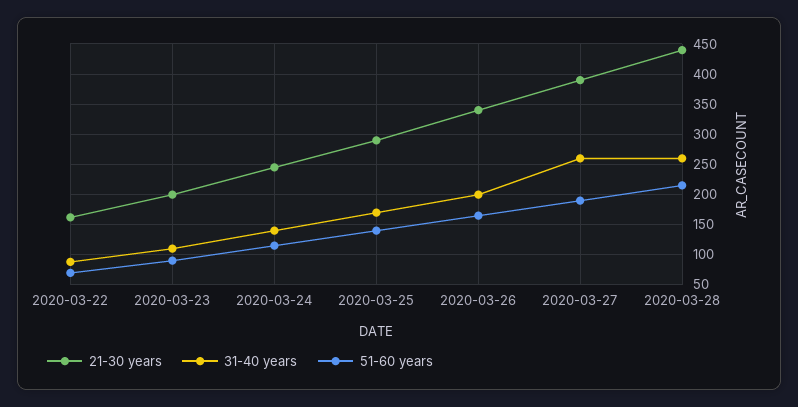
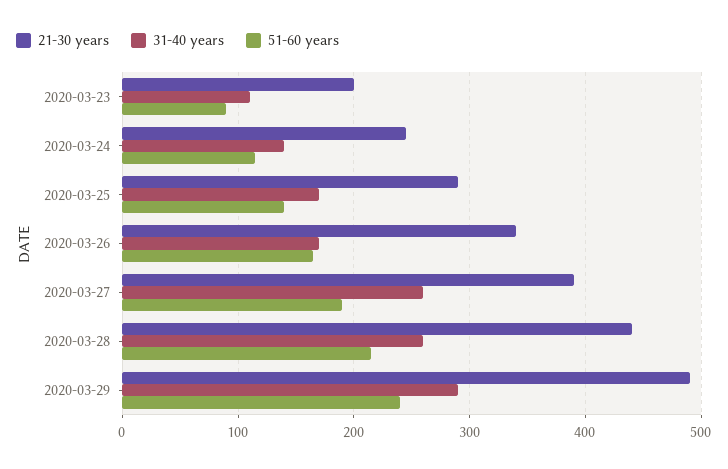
21-30 years, 2020-03-22: 160 -> none
31-40 years, 2020-03-22: 90 -> none
51-60 years, 2020-03-22: 70 -> none
31-40 years, 2020-03-26: 200 -> 170
21-30 years, 2020-03-29: none -> 490
31-40 years, 2020-03-29: none -> 290
51-60 years, 2020-03-29: none -> 240

